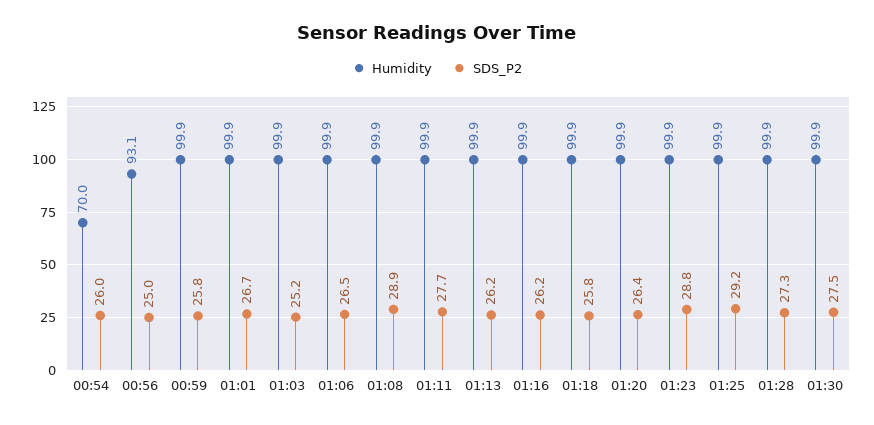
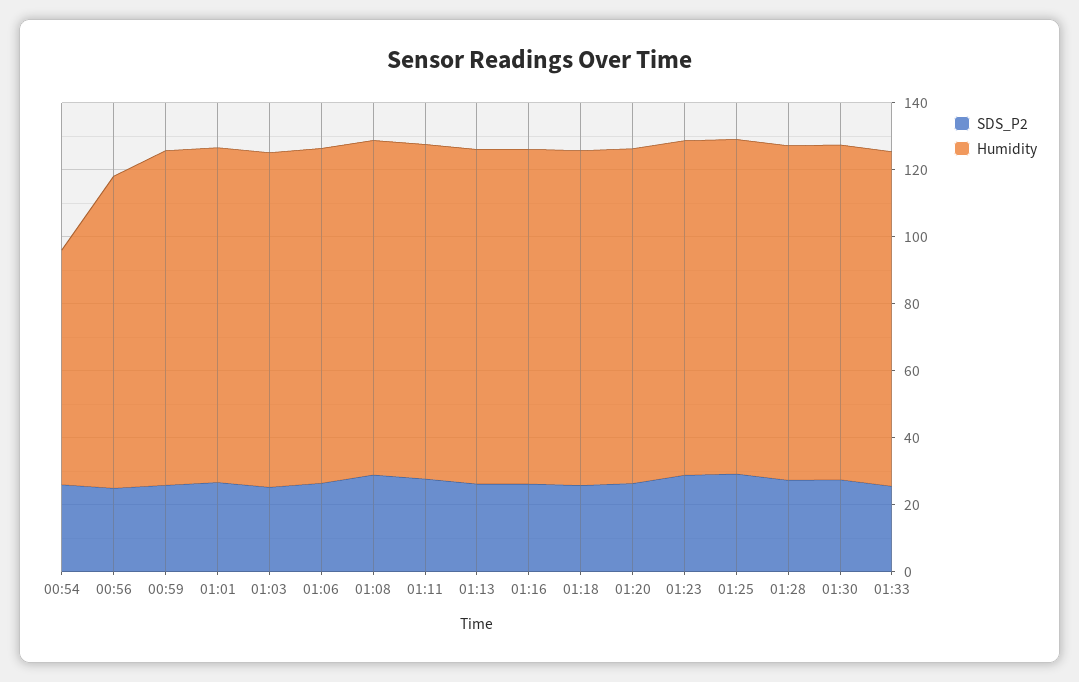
SDS_P2, 01:33: none -> 25
Humidity, 01:33: none -> 100

